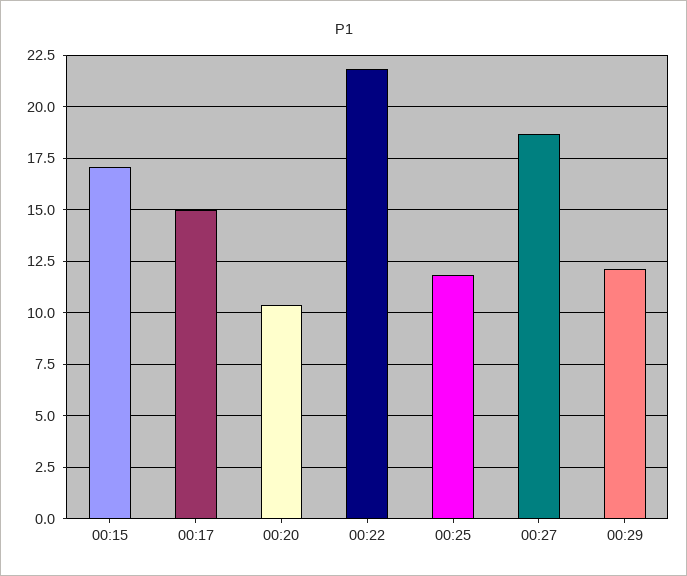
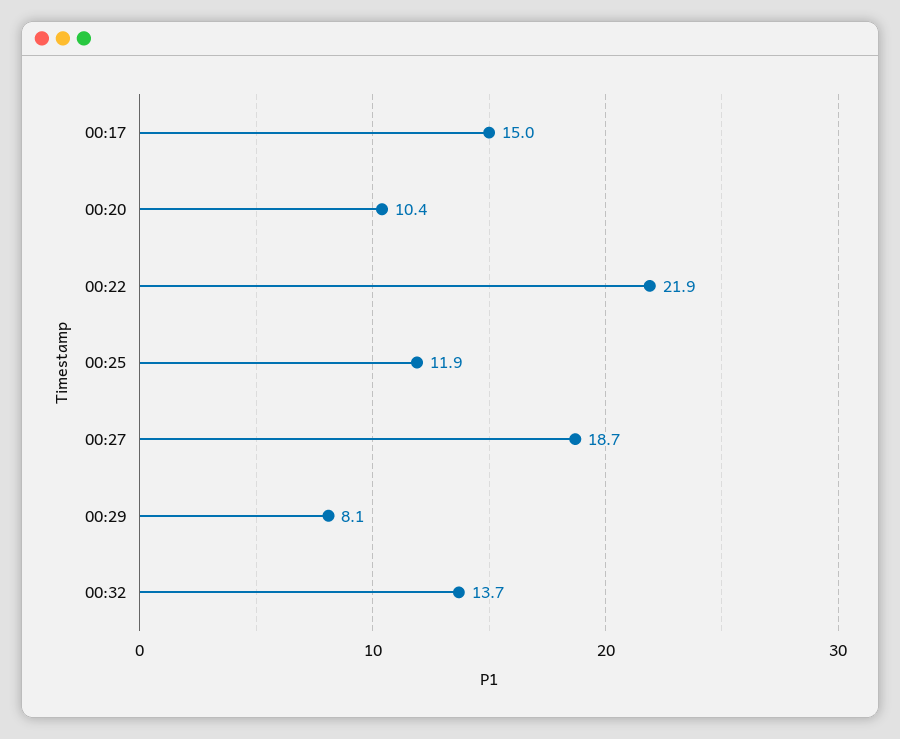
00:15: 17 -> none
00:29: 12 -> 8.1
00:32: none -> 13.7

